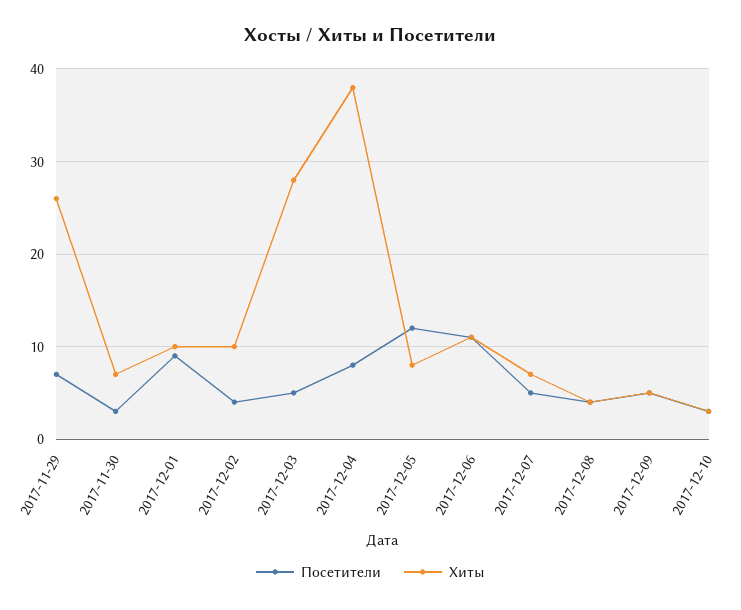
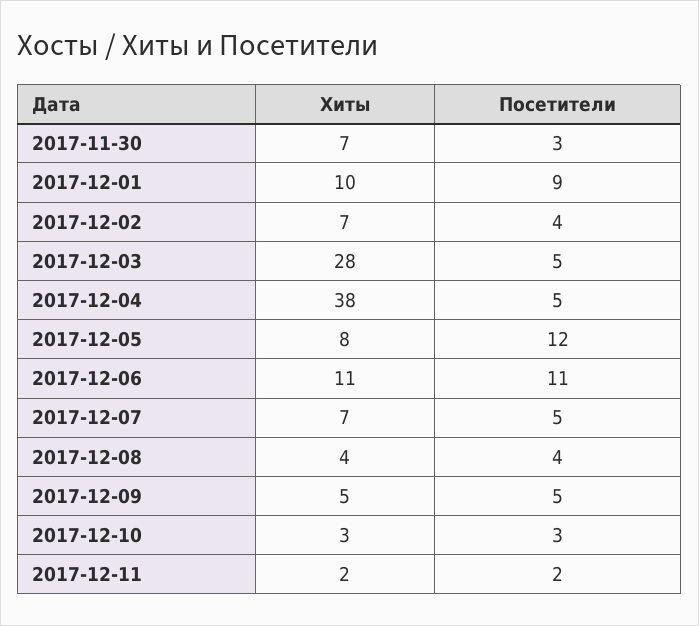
Посетители, 2017-11-29: 7 -> none
Хиты, 2017-11-29: 26 -> none
Хиты, 2017-12-02: 10 -> 7
Посетители, 2017-12-04: 8 -> 5
Хиты, 2017-12-11: none -> 2
Посетители, 2017-12-11: none -> 2

